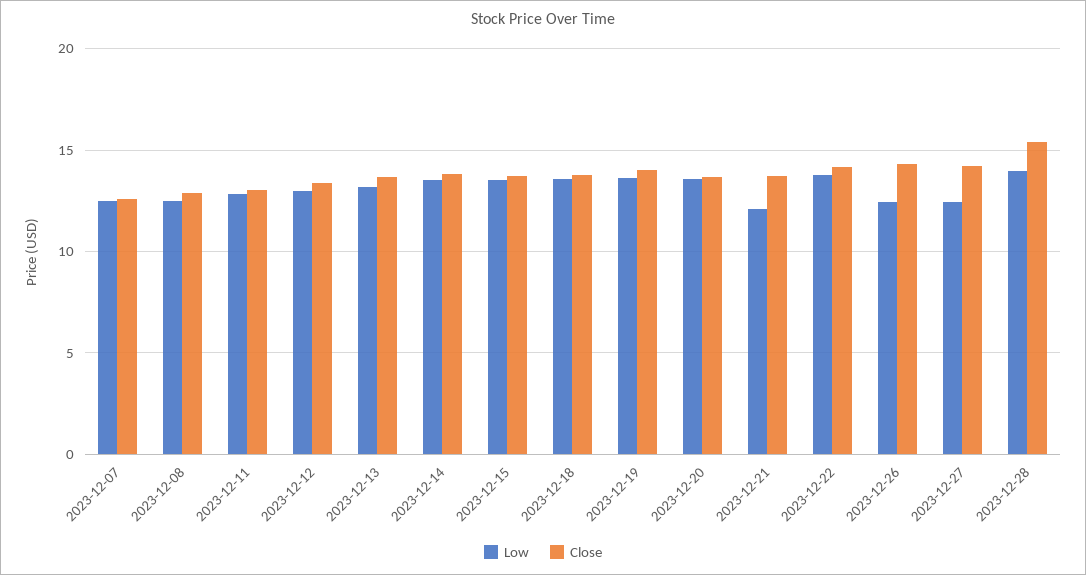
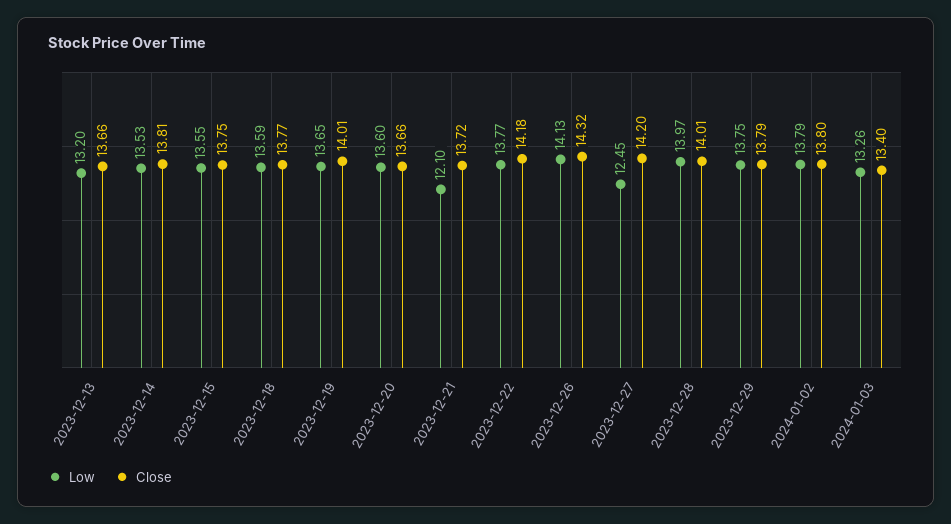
Low, 2023-12-07: 12.5 -> none
Close, 2023-12-07: 12.5 -> none
Low, 2023-12-08: 12.5 -> none
Close, 2023-12-08: 13 -> none
Low, 2023-12-11: 13 -> none
Close, 2023-12-11: 13 -> none
Low, 2023-12-12: 13 -> none
Close, 2023-12-12: 13.5 -> none
Low, 2023-12-26: 12.5 -> 14.13
Close, 2023-12-28: 15.5 -> 14.01
Low, 2023-12-29: none -> 13.75
Close, 2023-12-29: none -> 13.79
Low, 2024-01-02: none -> 13.79
Close, 2024-01-02: none -> 13.8
Low, 2024-01-03: none -> 13.26
Close, 2024-01-03: none -> 13.4

